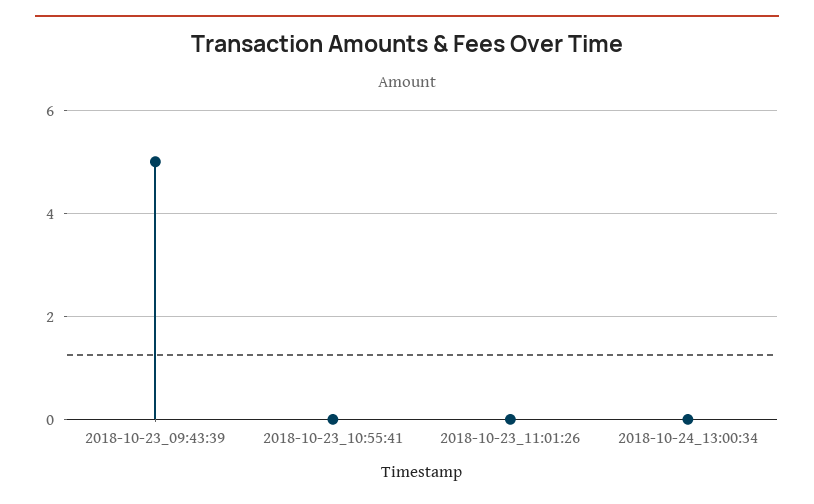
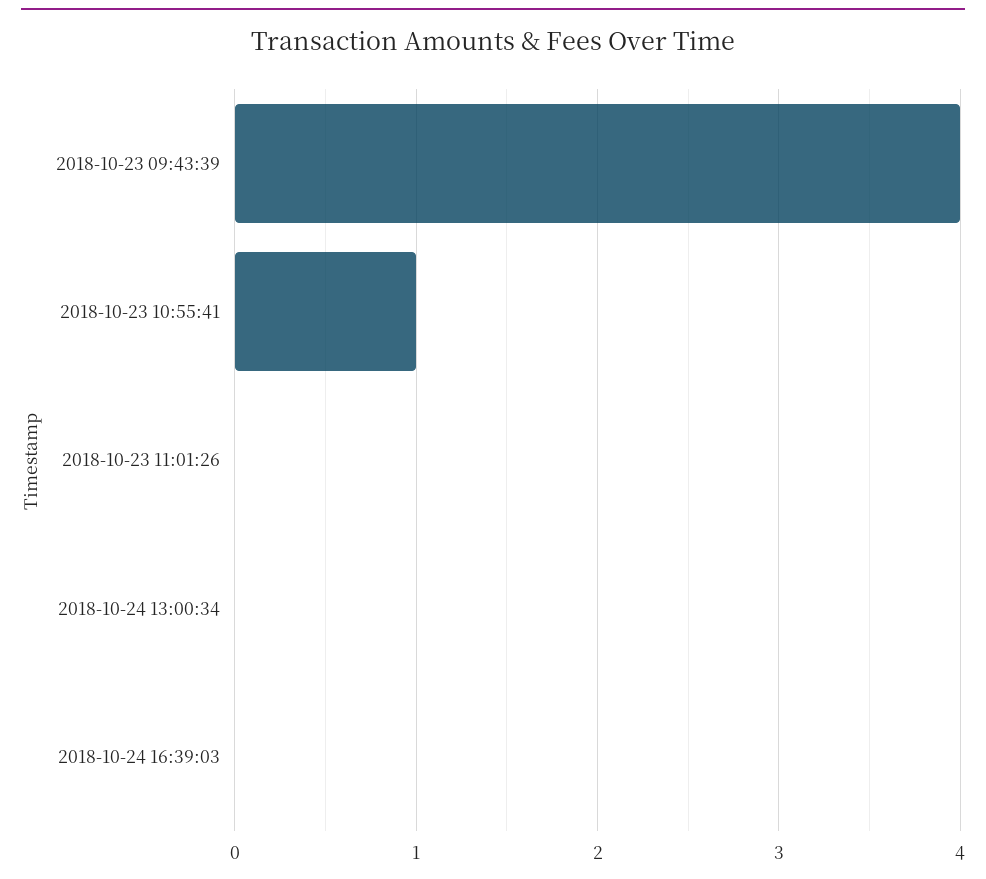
2018-10-23_09:43:39: 5 -> 4
2018-10-23_10:55:41: 0 -> 1
2018-10-24 16:39:03: none -> 0

